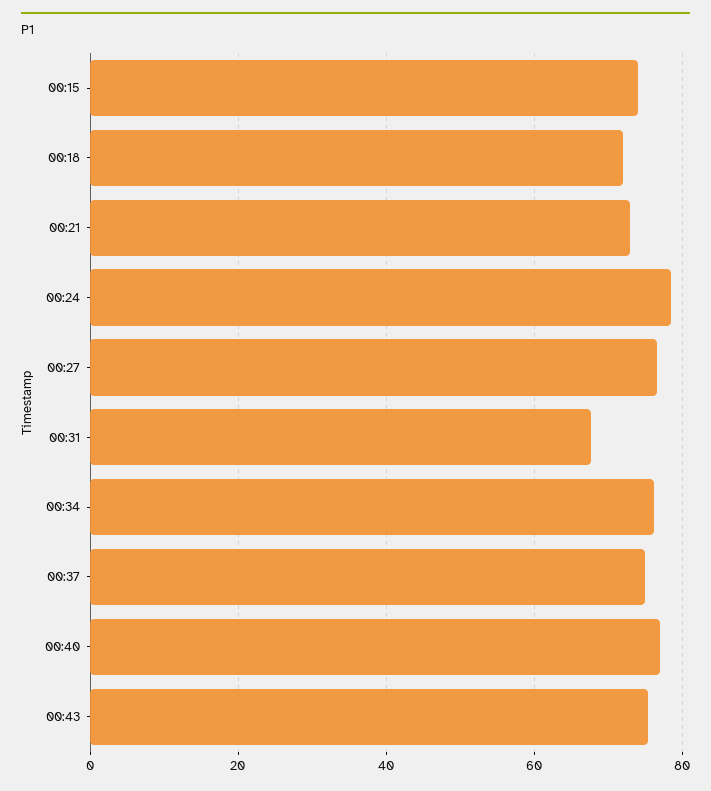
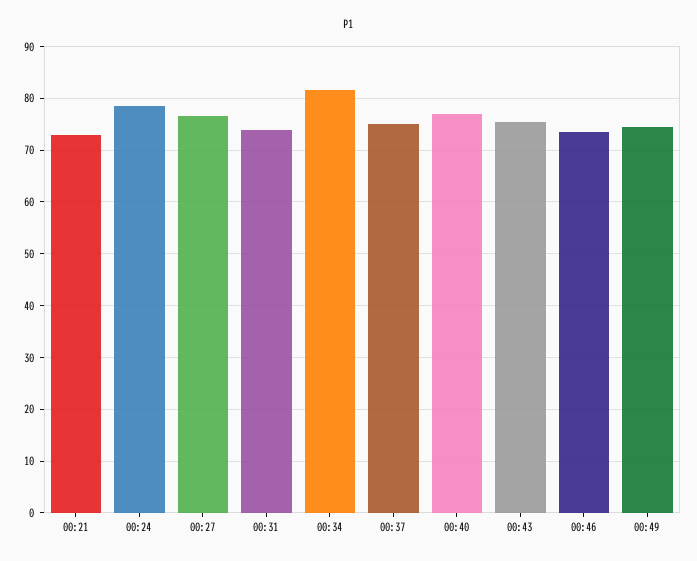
00:15: 74 -> none
00:18: 72 -> none
00:31: 68 -> 74
00:34: 76 -> 82
00:46: none -> 74
00:49: none -> 74

